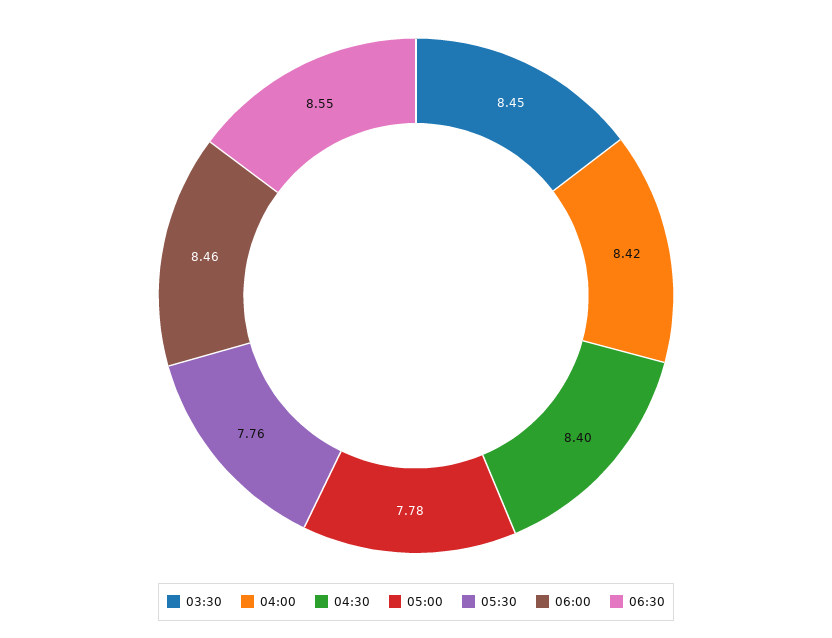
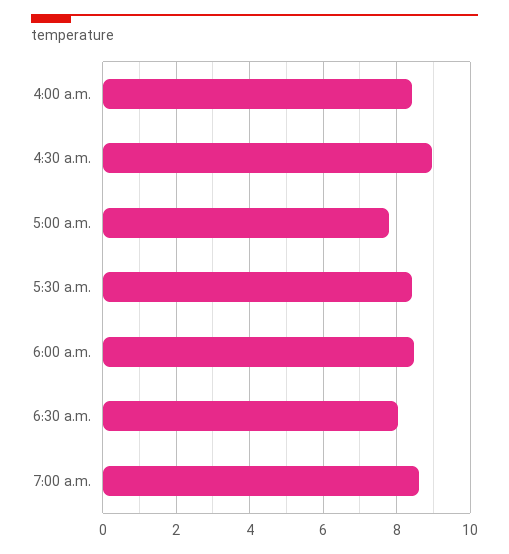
03:30: 8.45 -> none
04:30: 8.4 -> 9
05:30: 7.76 -> 8.4
06:30: 8.55 -> 8
7:00 a.m.: none -> 8.6

